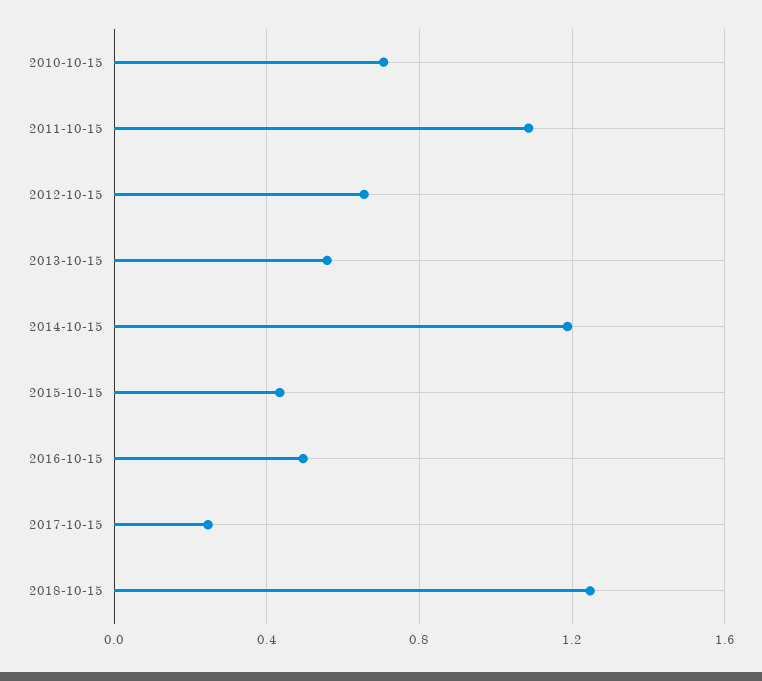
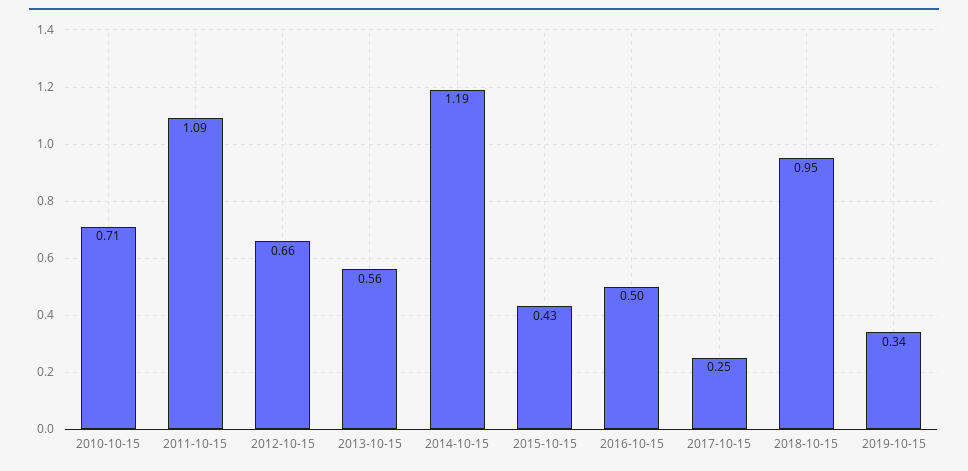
2018-10-15: 1.25 -> 0.95
2019-10-15: none -> 0.34

